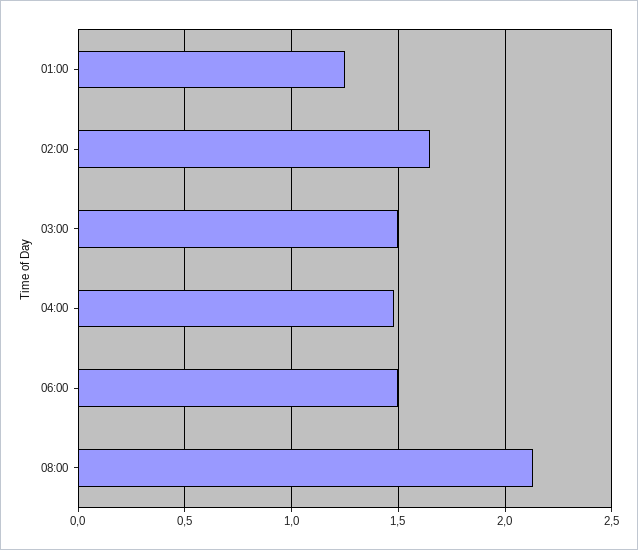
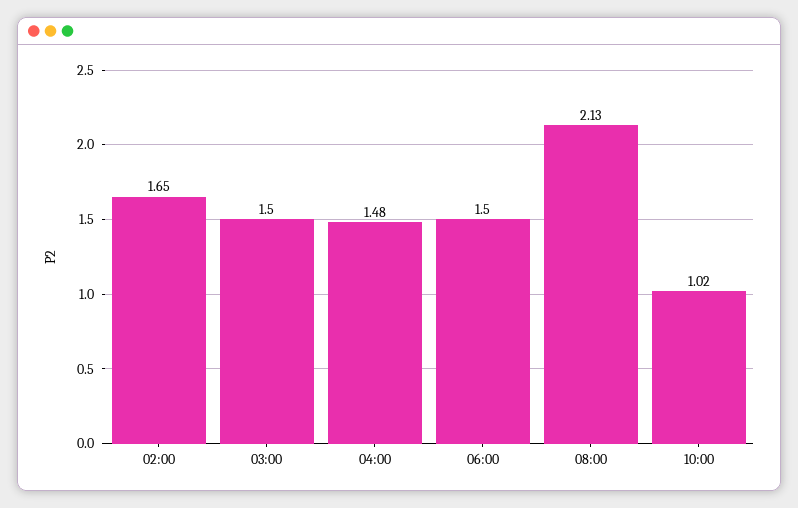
01:00: 1.25 -> none
10:00: none -> 1.02

